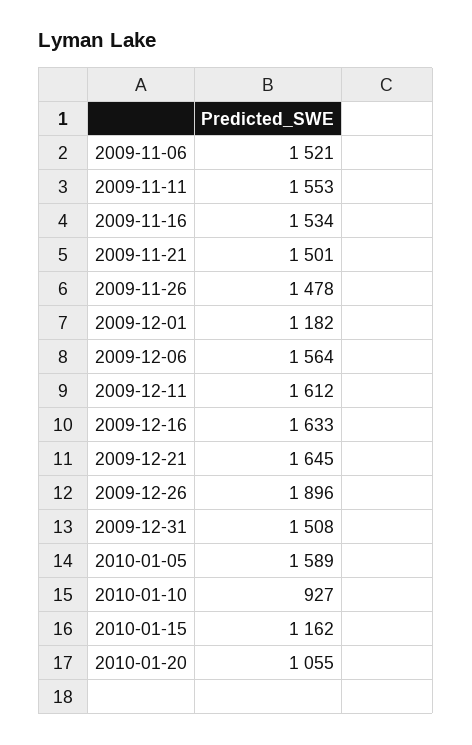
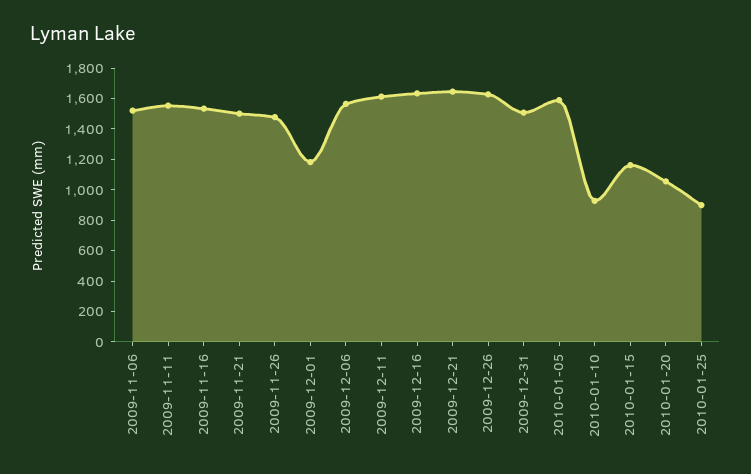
2009-12-26: 1896 -> 1600
2010-01-25: none -> 900

